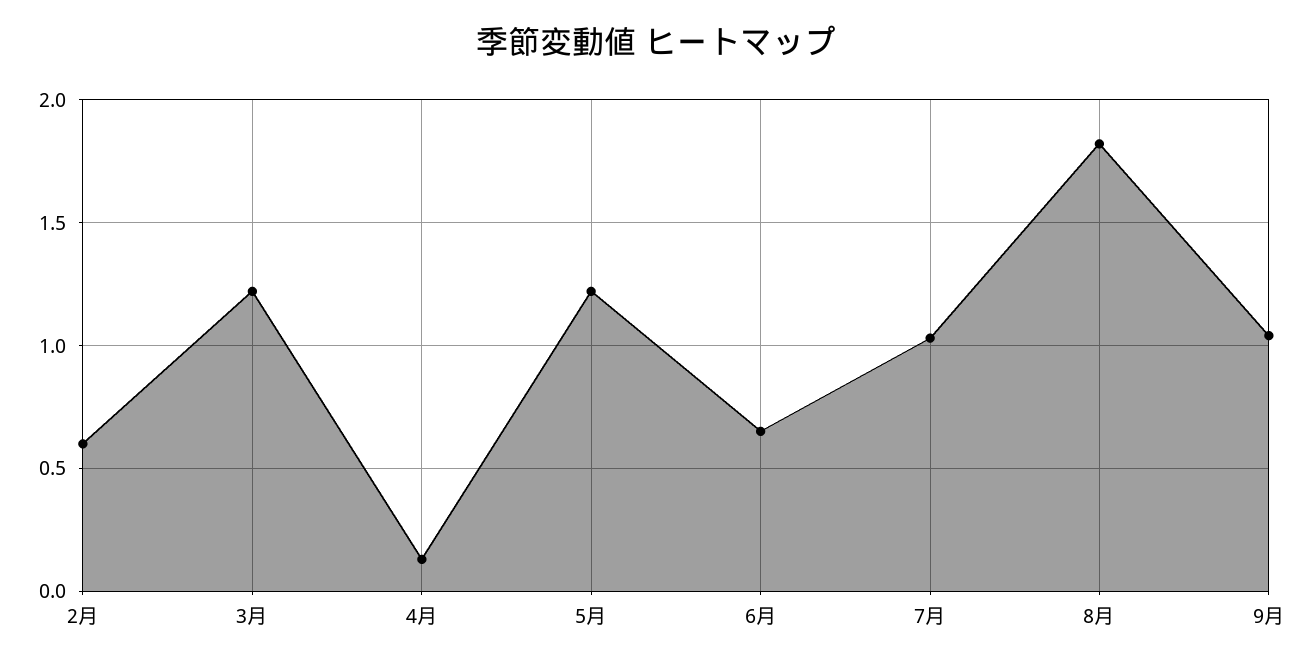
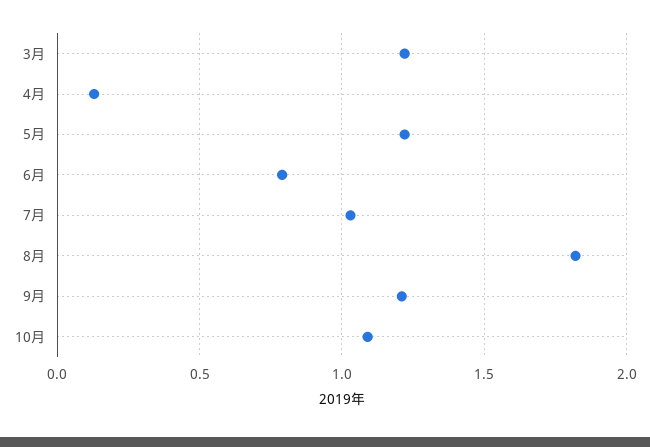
2月: 0.6 -> none
6月: 0.65 -> 0.8
9月: 1.05 -> 1.2
10月: none -> 1.1

